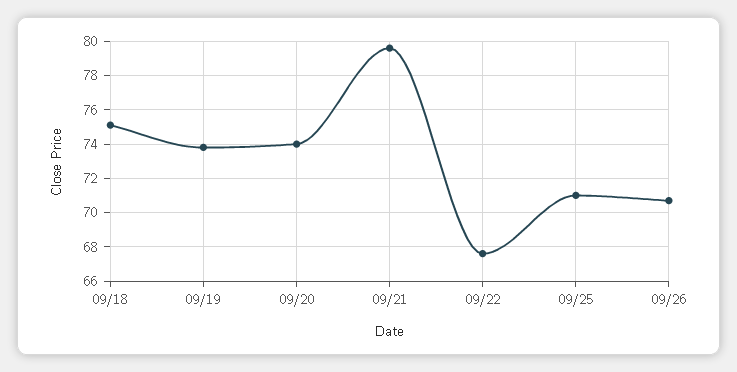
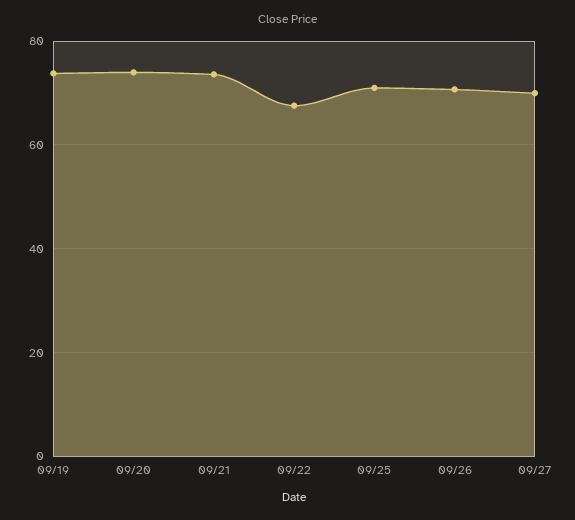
09/18: 75 -> none
09/21: 79.5 -> 74
09/27: none -> 70

